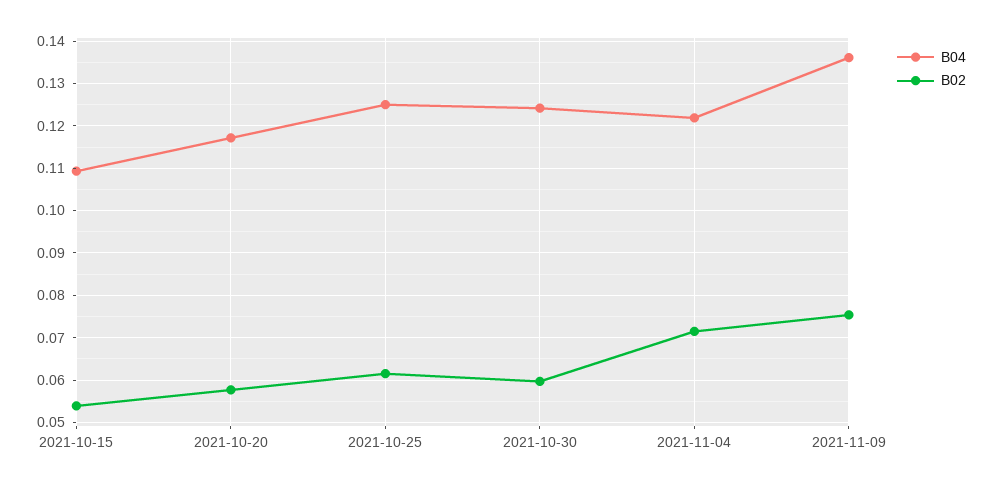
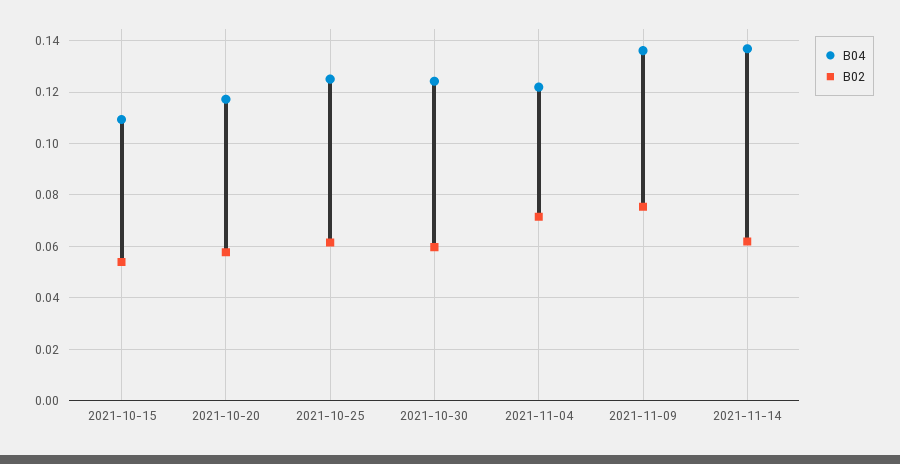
B04, 2021-11-14: none -> 0.1375
B02, 2021-11-14: none -> 0.0625

